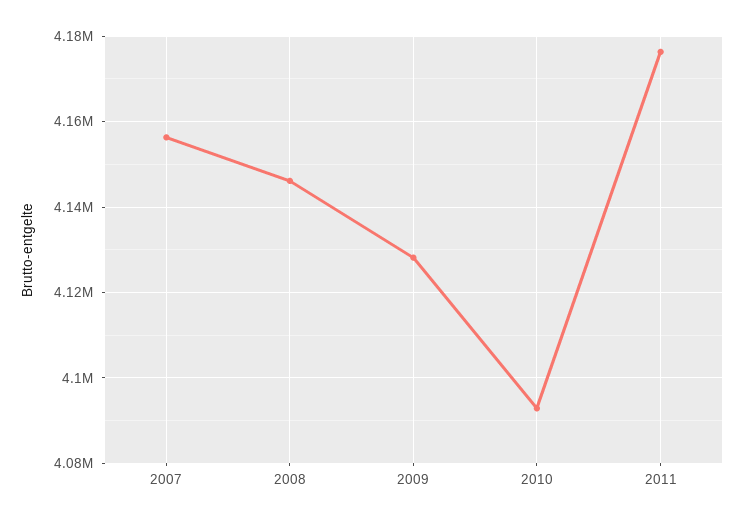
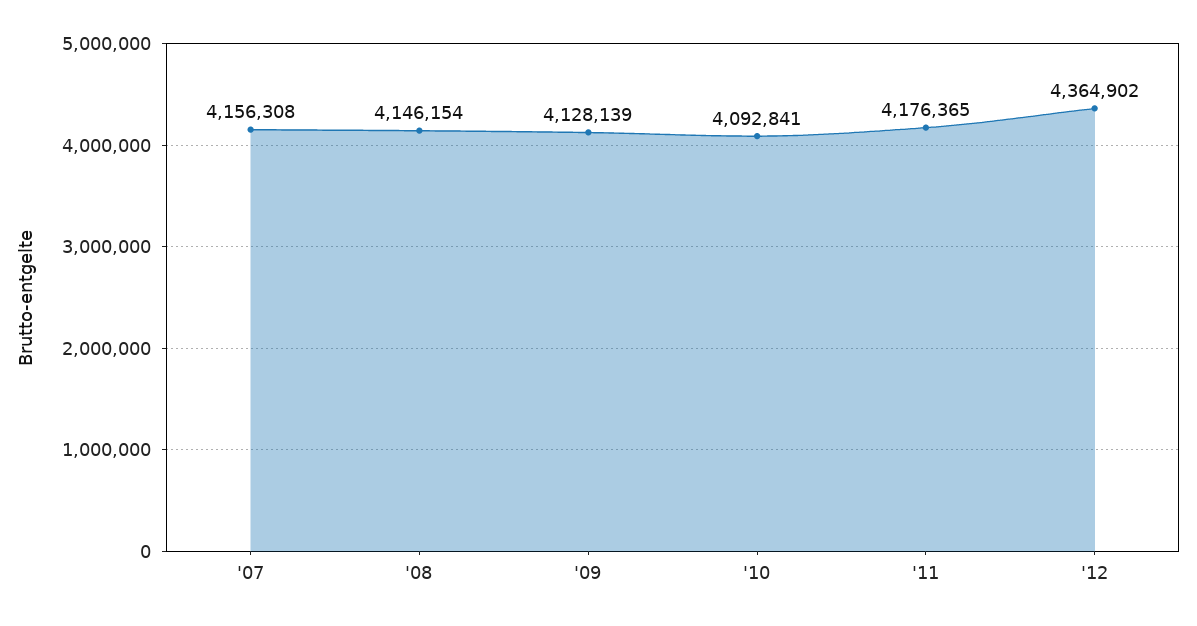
'12: none -> 4364902

